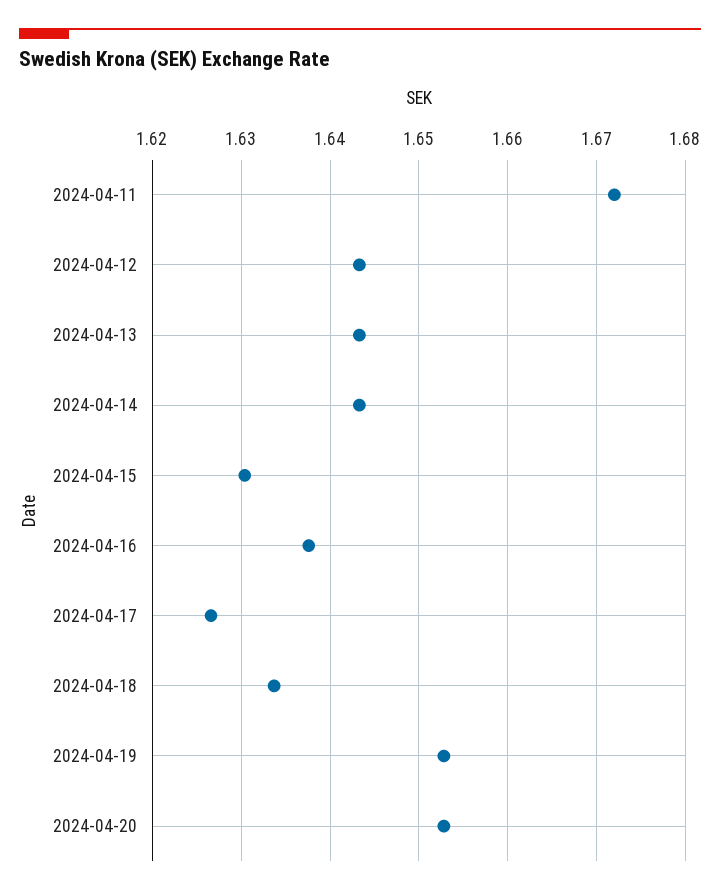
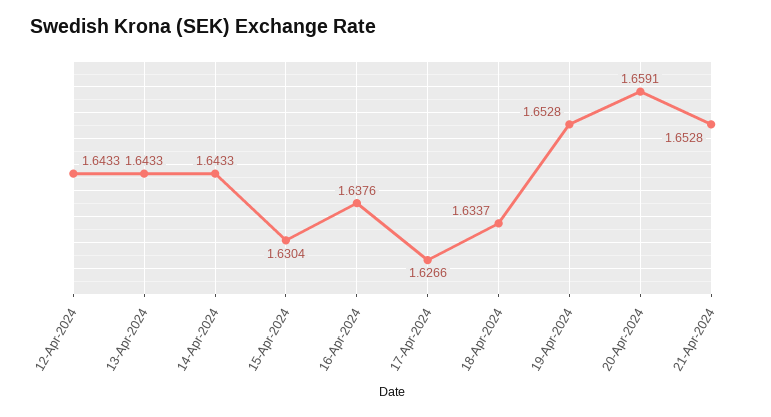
2024-04-11: 1.672 -> none
2024-04-20: 1.653 -> 1.6591
21-Apr-2024: none -> 1.6528

